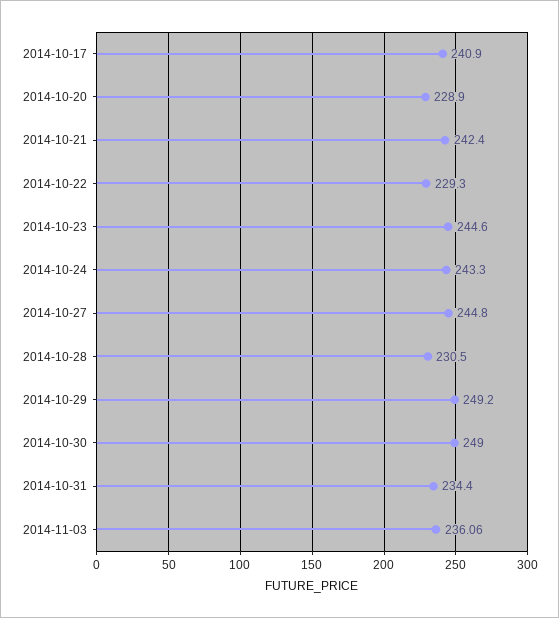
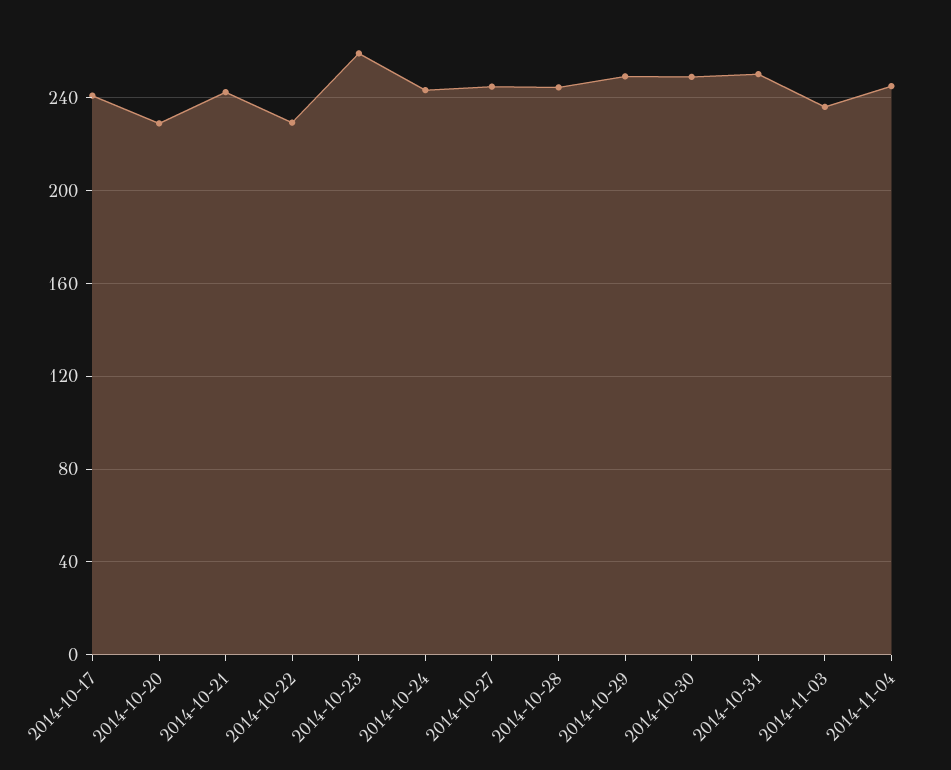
2014-10-23: 244.6 -> 260
2014-10-28: 230.5 -> 245
2014-10-31: 234.4 -> 250
2014-11-04: none -> 245

